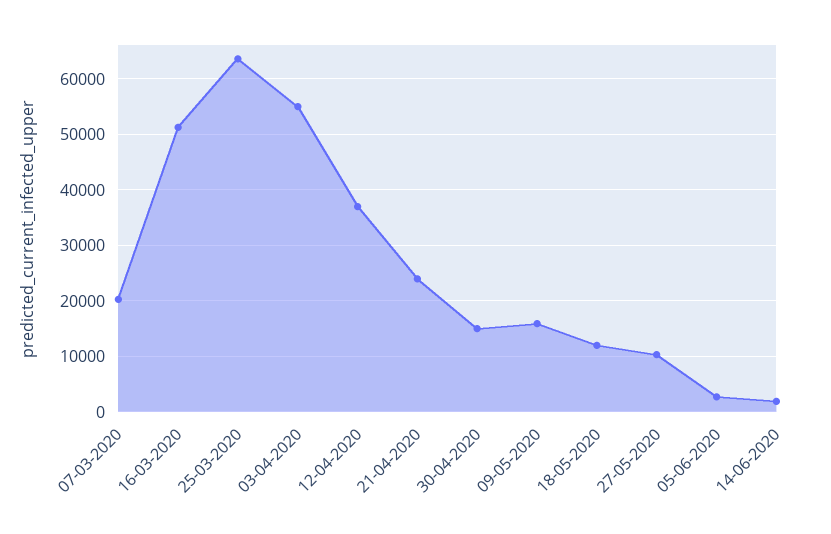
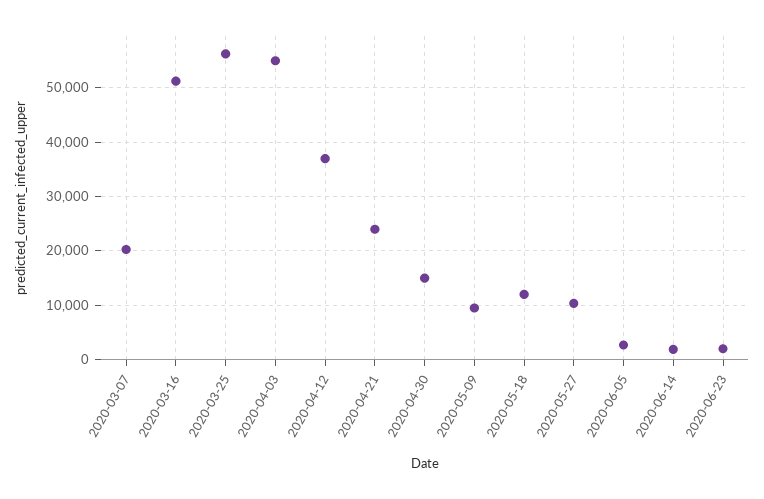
25-03-2020: 64000 -> 56000
09-05-2020: 16000 -> 10000
2020-06-23: none -> 2000

